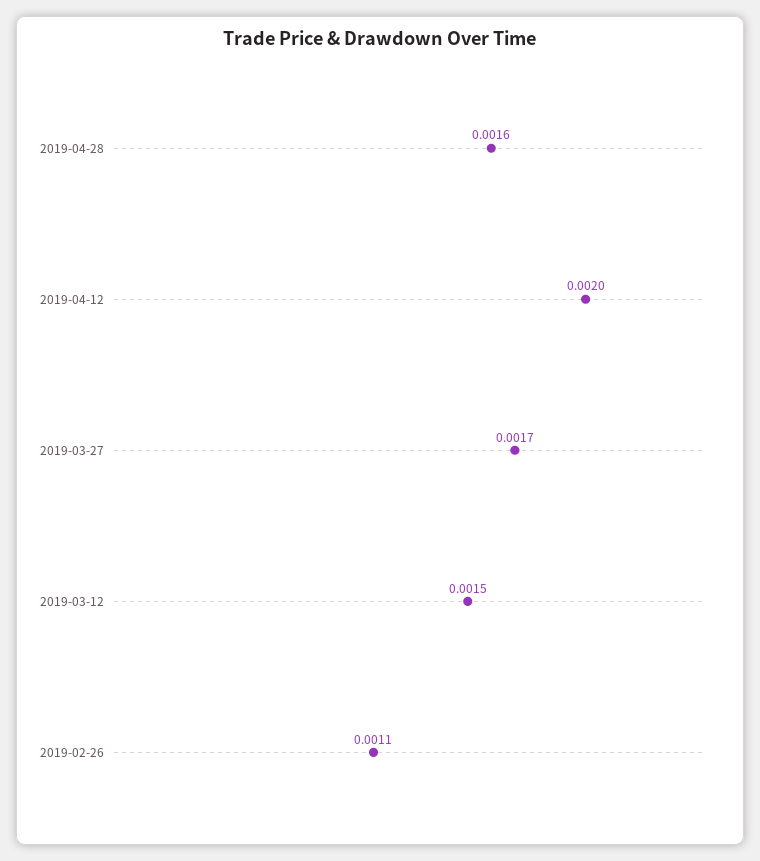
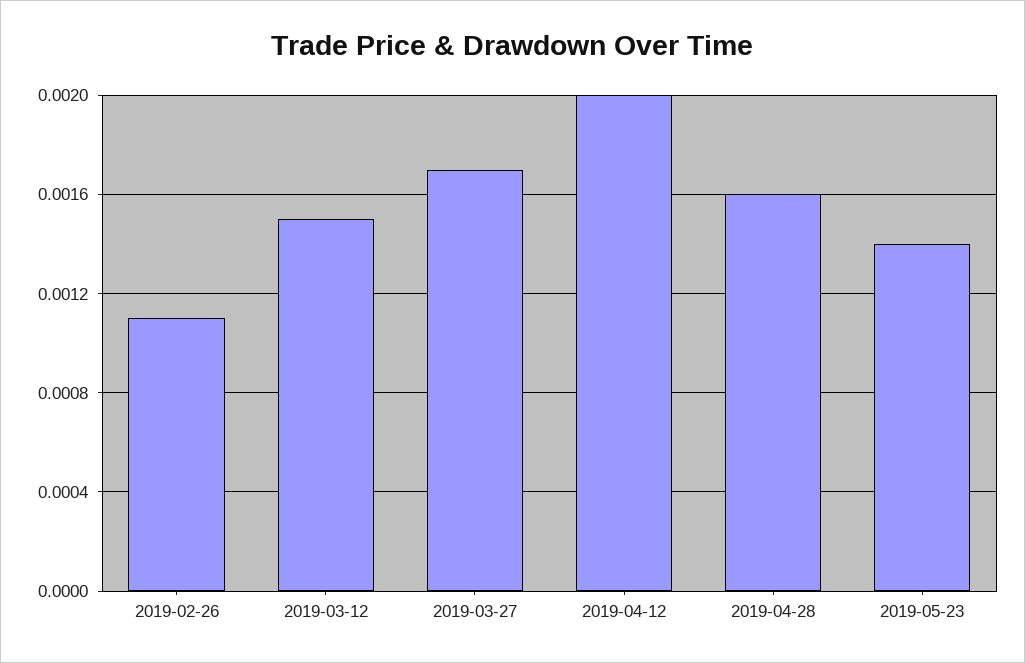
2019-05-23: none -> 0.0014

